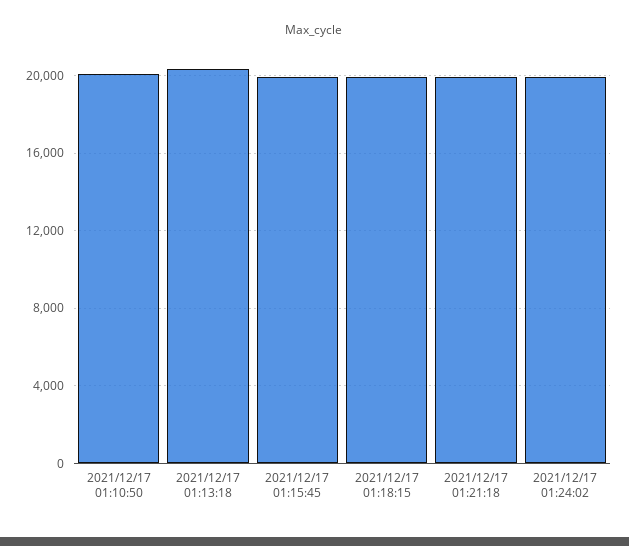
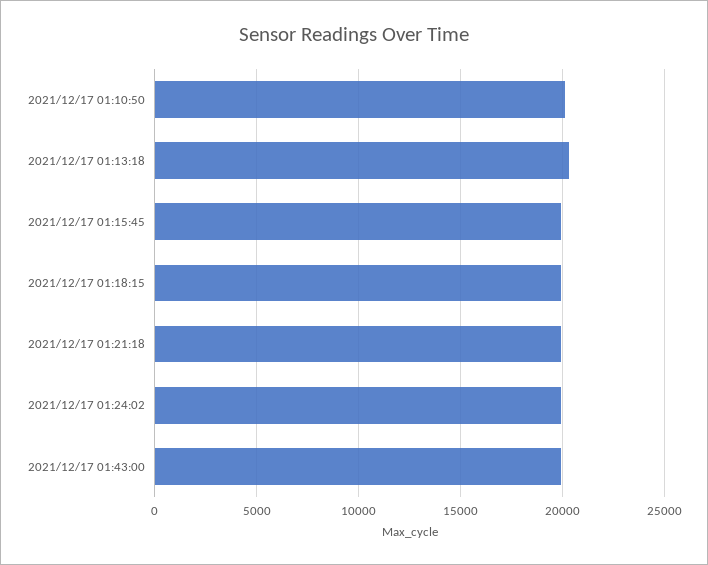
2021/12/17 01:43:00: none -> 20000

